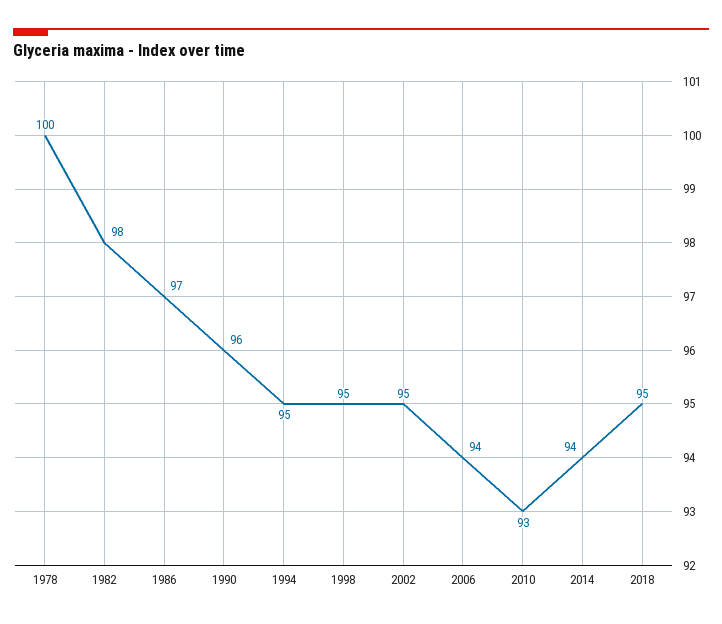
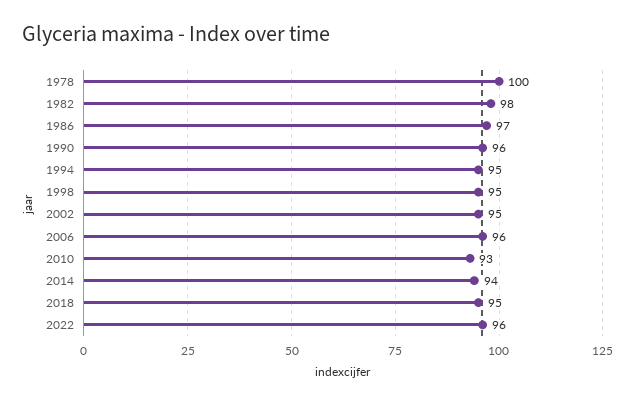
2006: 94 -> 96
2022: none -> 96

